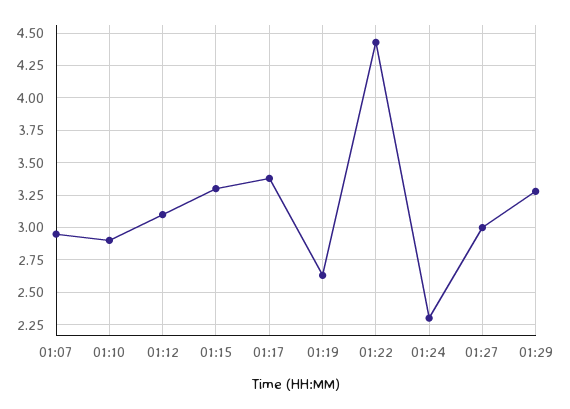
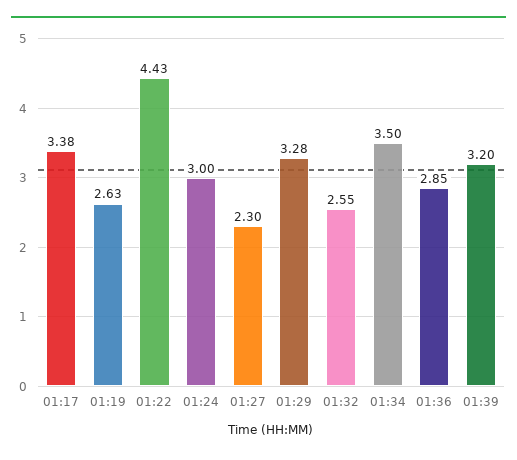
01:07: 2.95 -> none
01:10: 2.9 -> none
01:12: 3.1 -> none
01:15: 3.3 -> none
01:24: 2.3 -> 3
01:27: 3 -> 2.3
01:32: none -> 2.55
01:34: none -> 3.5
01:36: none -> 2.85
01:39: none -> 3.2

